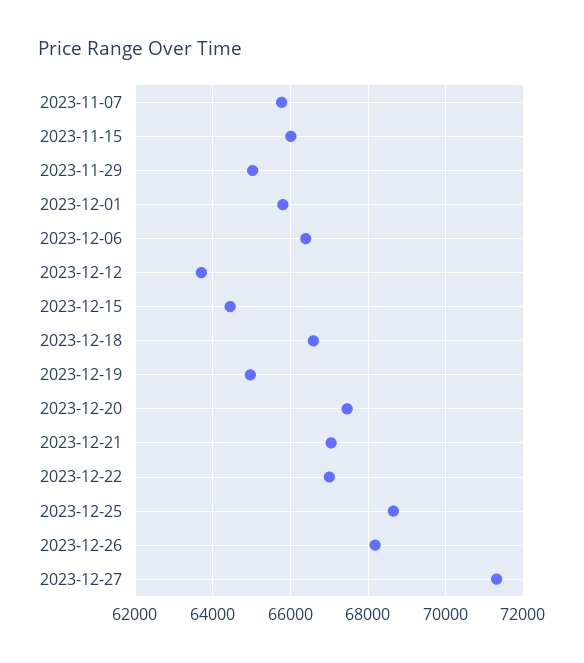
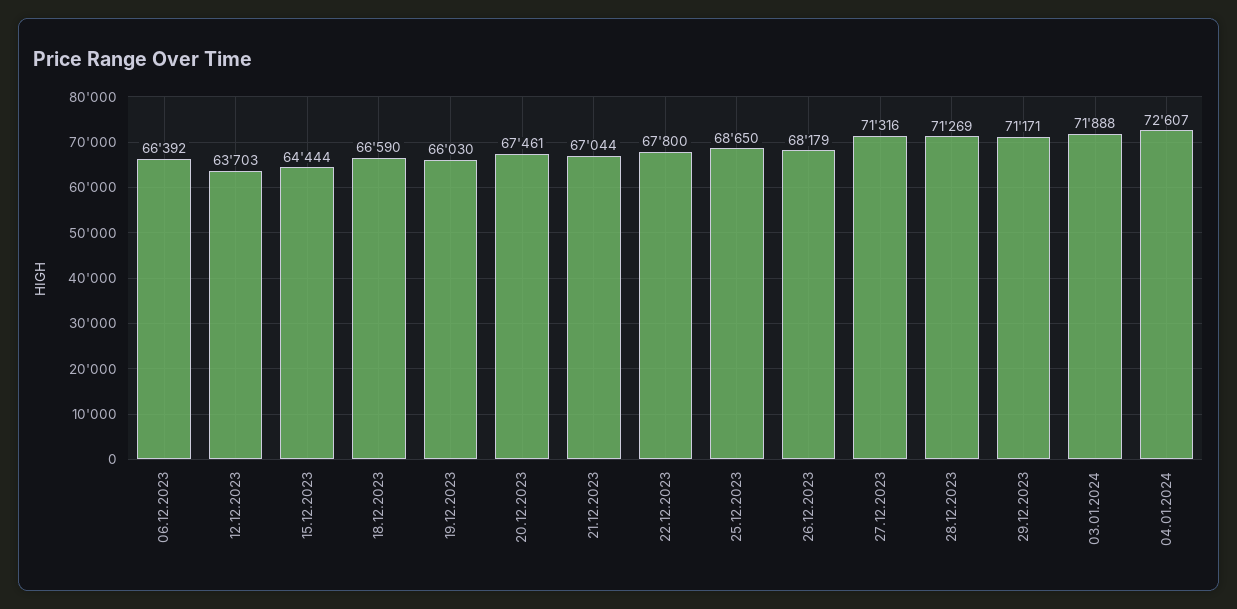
2023-11-07: 65800 -> none
2023-11-15: 66000 -> none
2023-11-29: 65000 -> none
2023-12-01: 65800 -> none
2023-12-19: 65000 -> 66030
2023-12-22: 67000 -> 67800
28.12.2023: none -> 71269
29.12.2023: none -> 71171
03.01.2024: none -> 71888
04.01.2024: none -> 72607

